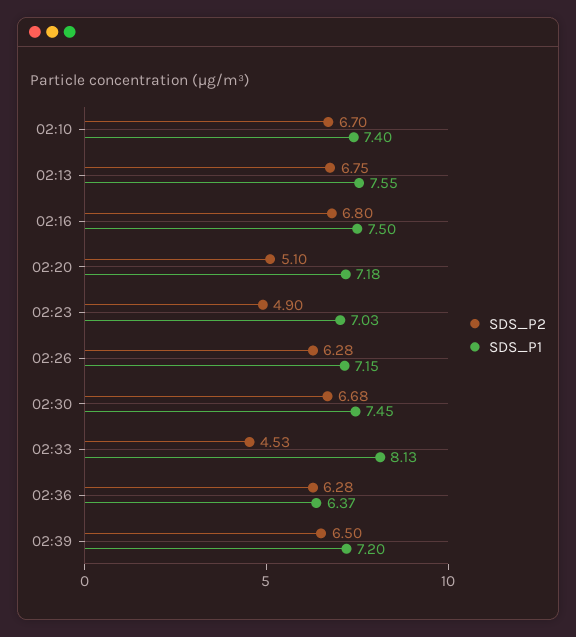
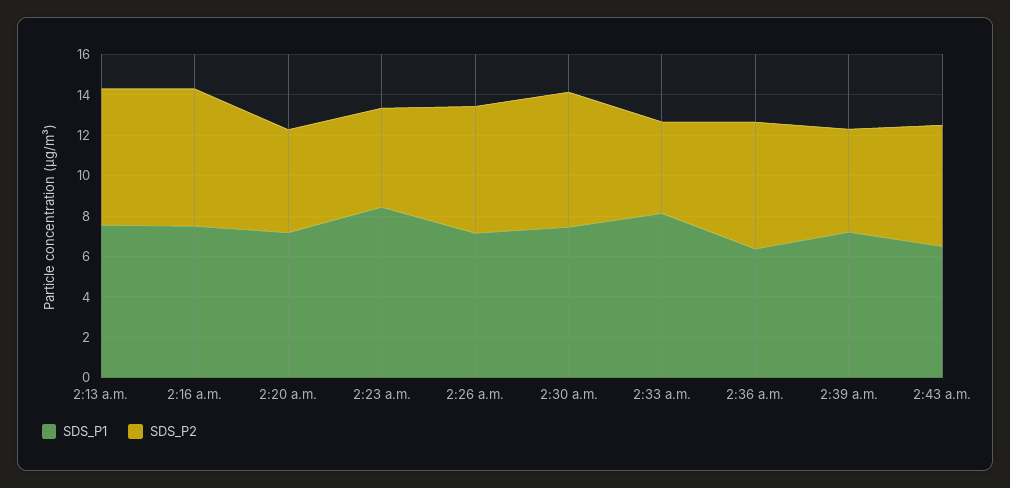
SDS_P2, 02:10: 6.7 -> none
SDS_P1, 02:10: 7.4 -> none
SDS_P1, 02:23: 7.03 -> 8.5
SDS_P2, 02:39: 6.5 -> 5
SDS_P1, 2:43 a.m.: none -> 6.5
SDS_P2, 2:43 a.m.: none -> 6

